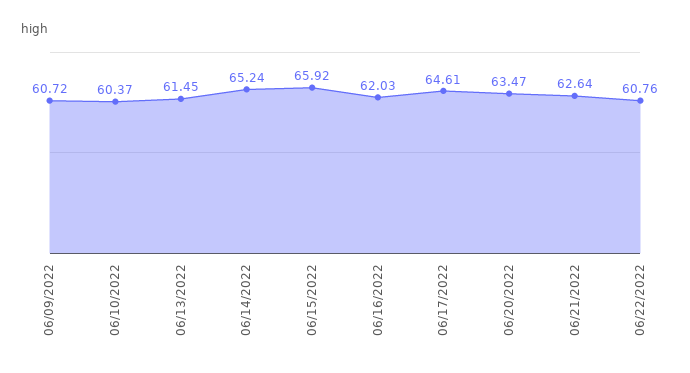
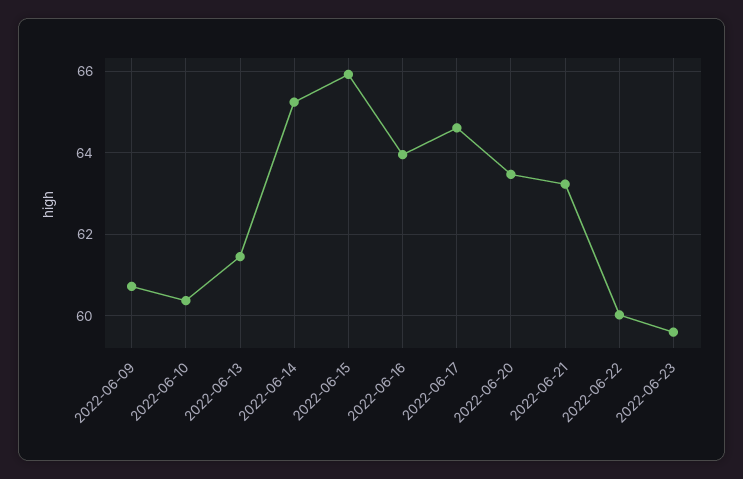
06/16/2022: 62.03 -> 64
06/21/2022: 62.64 -> 63.2
06/22/2022: 60.76 -> 60
2022-06-23: none -> 59.6

